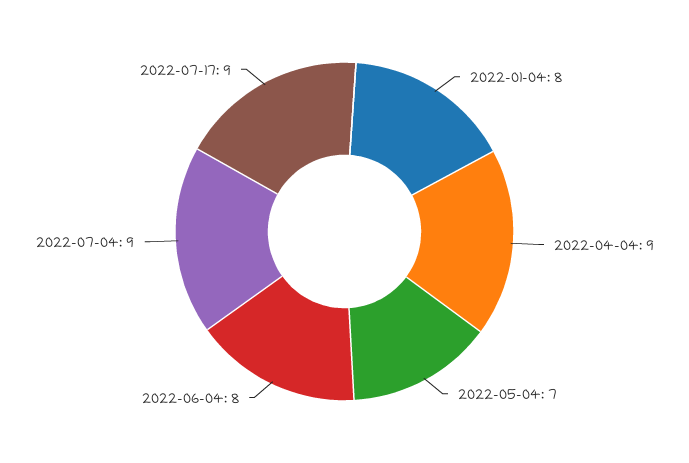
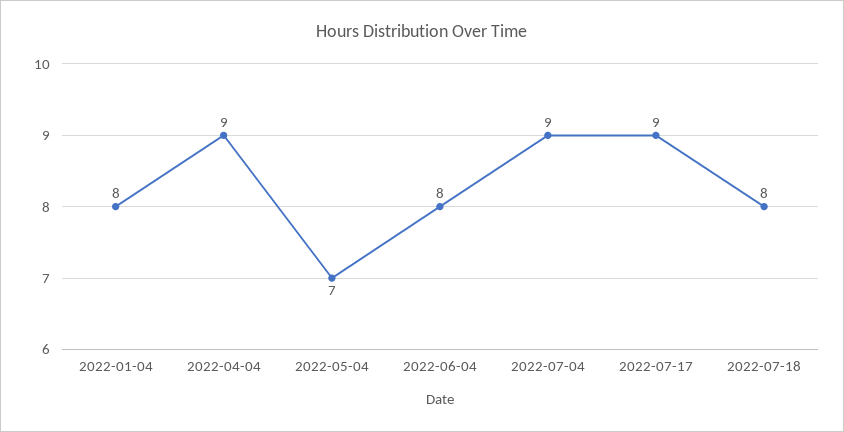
2022-07-18: none -> 8

